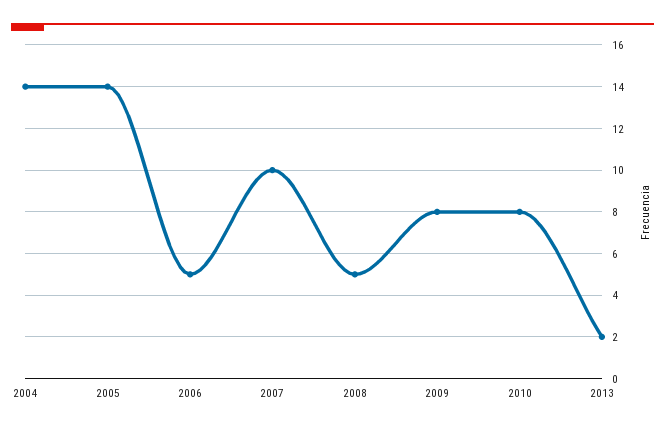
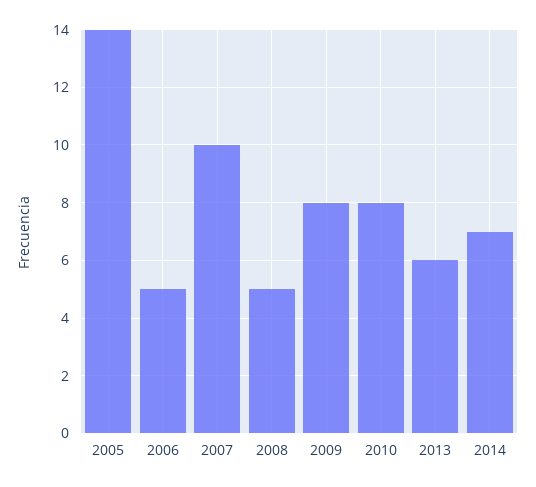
2004: 14 -> none
2013: 2 -> 6
2014: none -> 7

